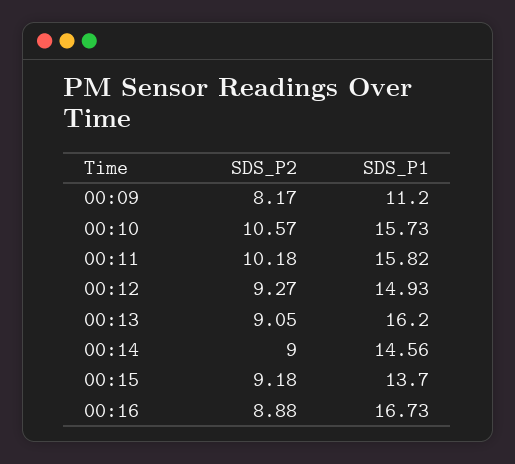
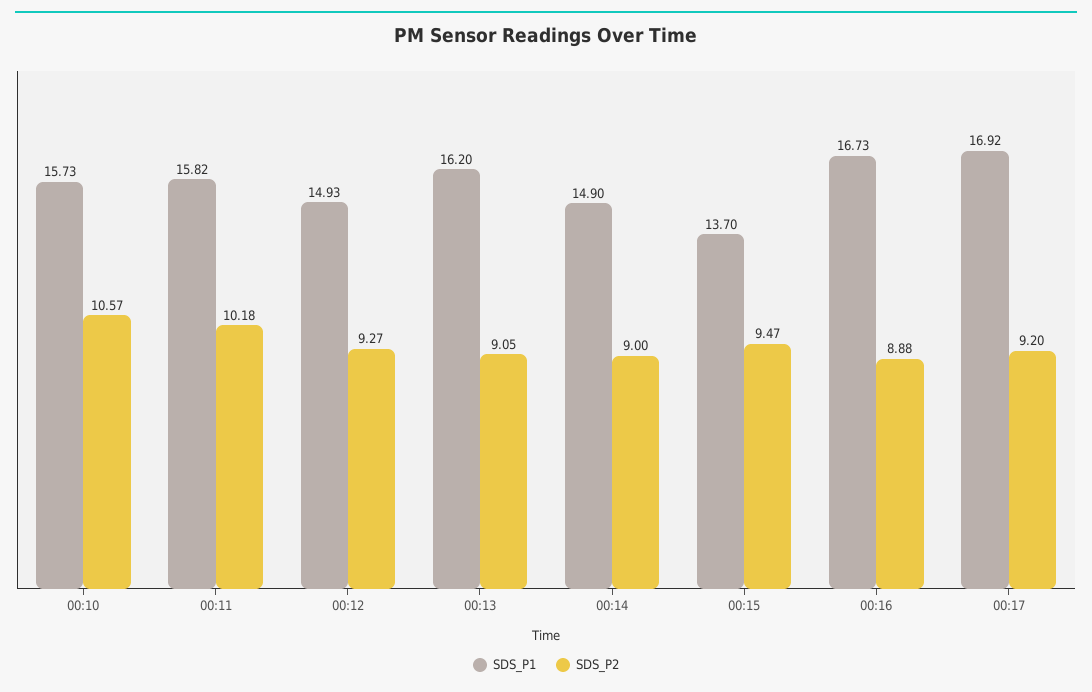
SDS_P2, 00:09: 8.17 -> none
SDS_P1, 00:09: 11.2 -> none
SDS_P1, 00:14: 14.56 -> 14.9
SDS_P2, 00:15: 9.18 -> 9.47
SDS_P1, 00:17: none -> 16.92
SDS_P2, 00:17: none -> 9.2

